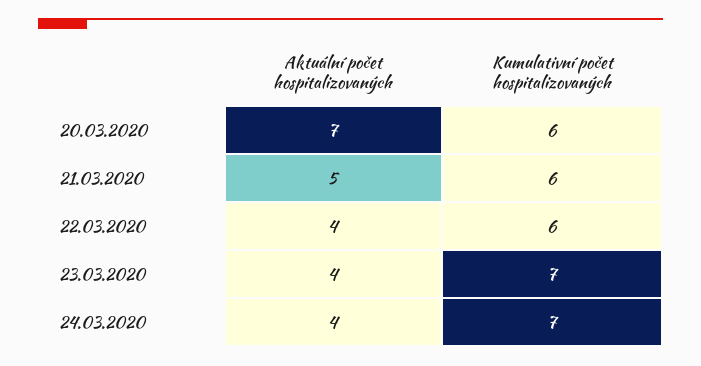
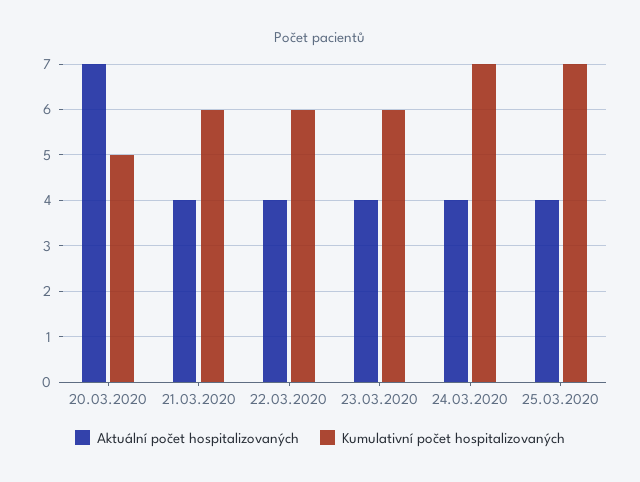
Kumulativní počet hospitalizovaných, 20.03.2020: 6 -> 5
Aktuální počet hospitalizovaných, 21.03.2020: 5 -> 4
Kumulativní počet hospitalizovaných, 23.03.2020: 7 -> 6
Aktuální počet hospitalizovaných, 25.03.2020: none -> 4
Kumulativní počet hospitalizovaných, 25.03.2020: none -> 7

